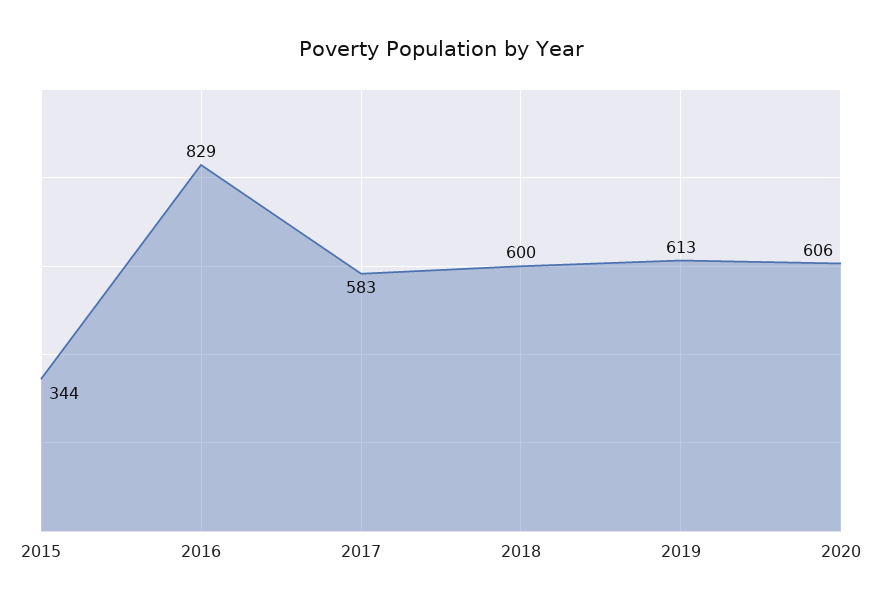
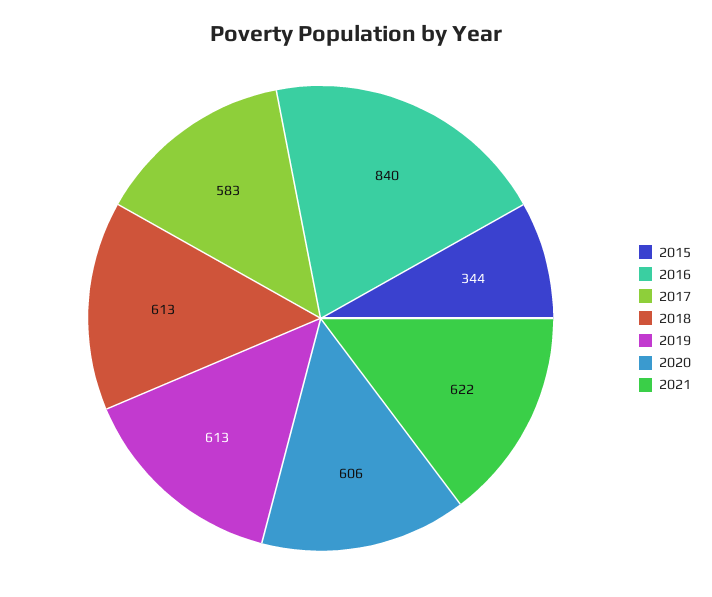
2016: 829 -> 840
2018: 600 -> 613
2021: none -> 622

